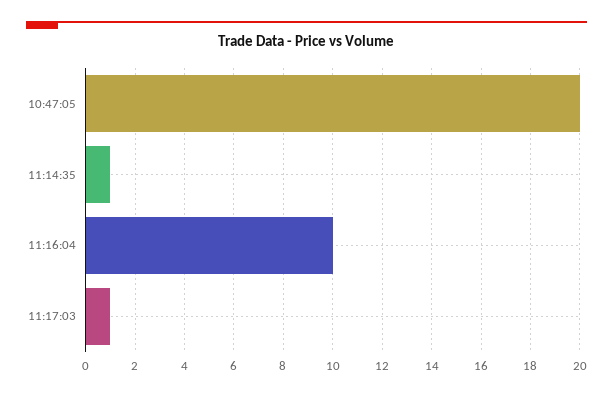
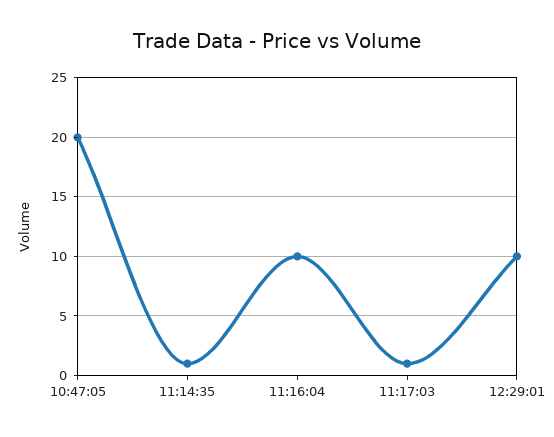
12:29:01: none -> 10

